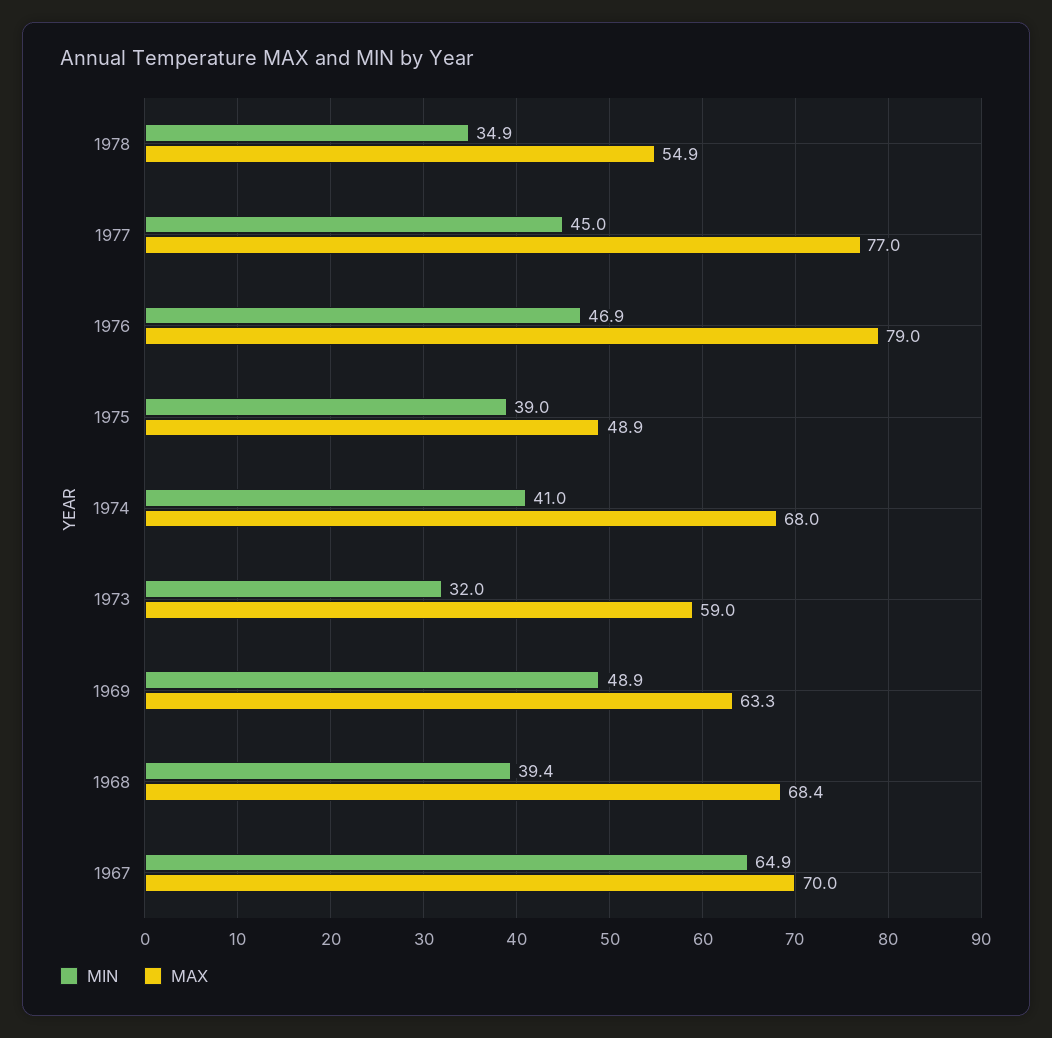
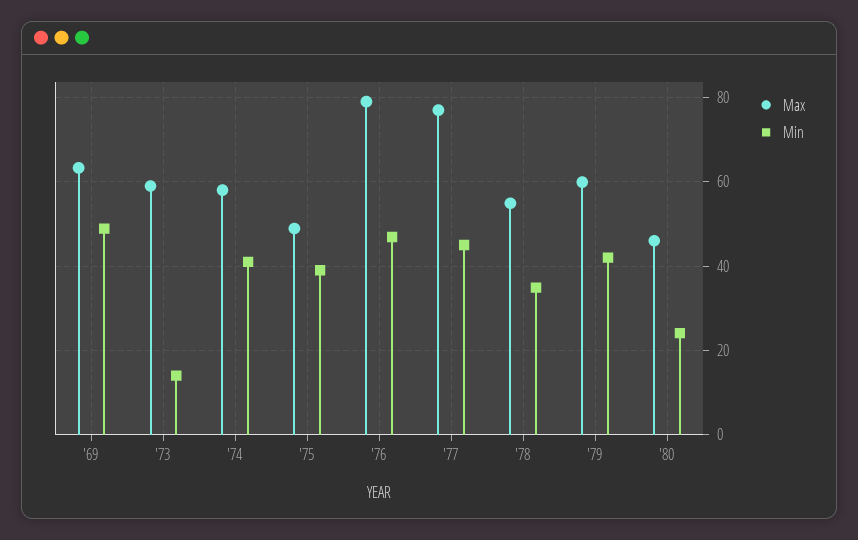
MAX, 1974: 68 -> 58
MIN, 1973: 32 -> 14
MIN, 1968: 39.4 -> none
MAX, 1968: 68.4 -> none
MIN, 1967: 64.9 -> none
MAX, 1967: 70 -> none
MAX, '79: none -> 60
MIN, '79: none -> 42
MAX, '80: none -> 46
MIN, '80: none -> 24

